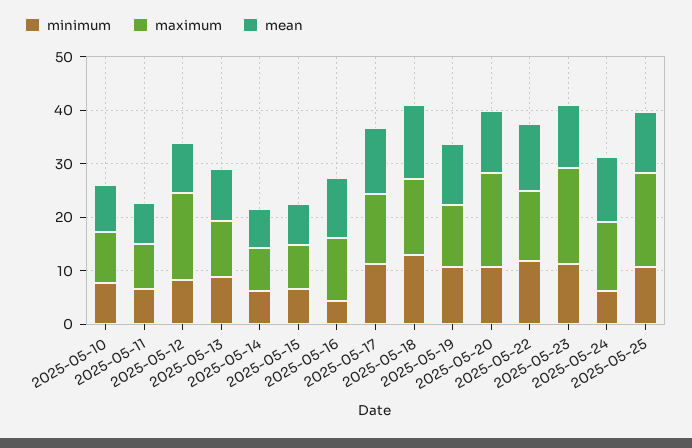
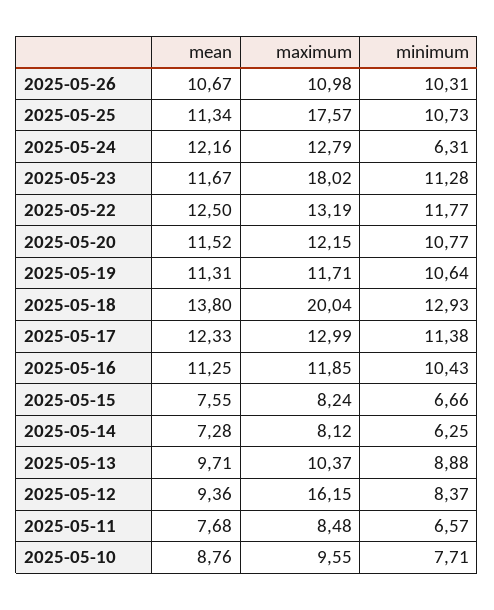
minimum, 2025-05-16: 4 -> 10.43
maximum, 2025-05-18: 14 -> 20.04
maximum, 2025-05-20: 18 -> 12.15
mean, 2025-05-26: none -> 10.67
maximum, 2025-05-26: none -> 10.98
minimum, 2025-05-26: none -> 10.31

